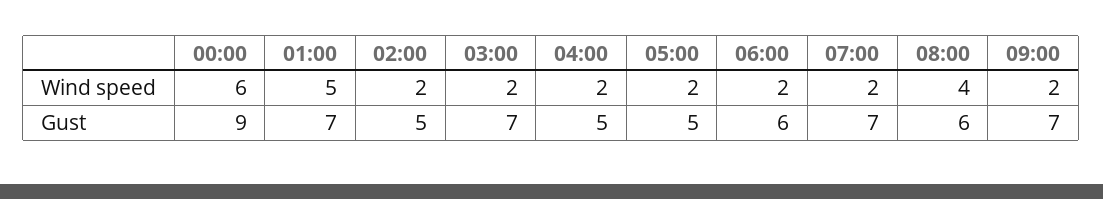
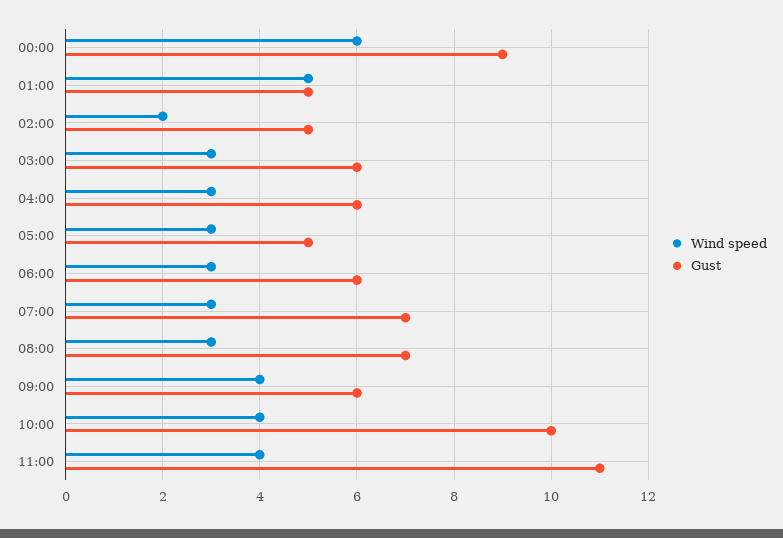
Wind speed, 03:00: 2 -> 3
Wind speed, 04:00: 2 -> 3
Wind speed, 05:00: 2 -> 3
Wind speed, 06:00: 2 -> 3
Wind speed, 07:00: 2 -> 3
Wind speed, 08:00: 4 -> 3
Wind speed, 09:00: 2 -> 4
Gust, 01:00: 7 -> 5
Gust, 03:00: 7 -> 6
Gust, 04:00: 5 -> 6
Gust, 08:00: 6 -> 7
Gust, 09:00: 7 -> 6
Wind speed, 10:00: none -> 4
Gust, 10:00: none -> 10
Wind speed, 11:00: none -> 4
Gust, 11:00: none -> 11

